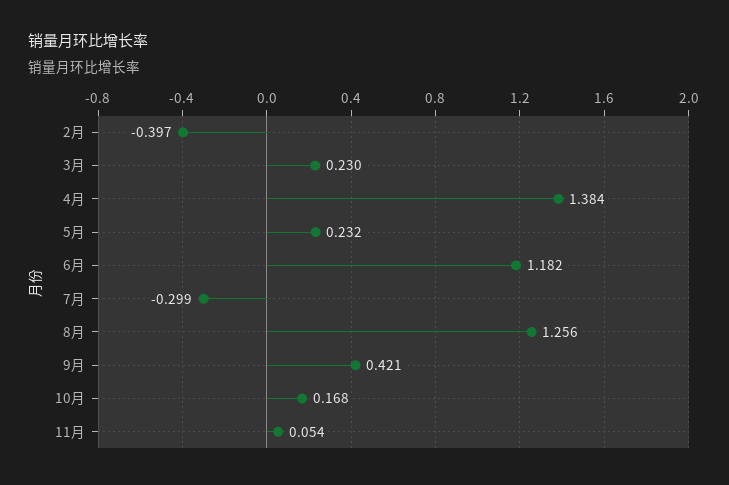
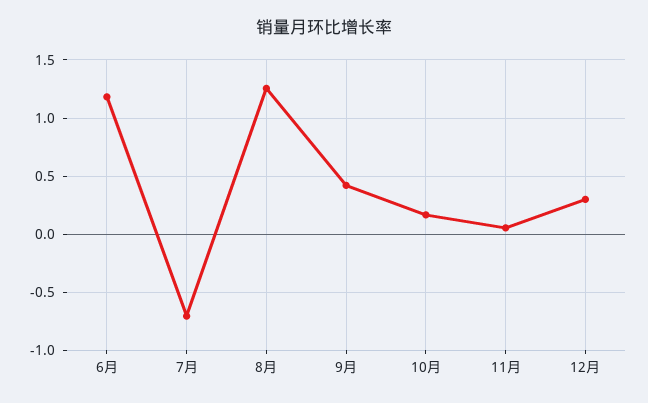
2月: -0.397 -> none
3月: 0.23 -> none
4月: 1.384 -> none
5月: 0.232 -> none
7月: -0.299 -> -0.7
12月: none -> 0.3

